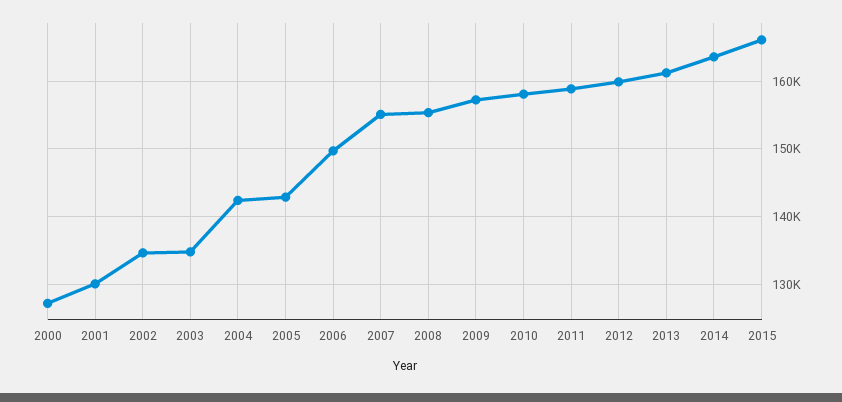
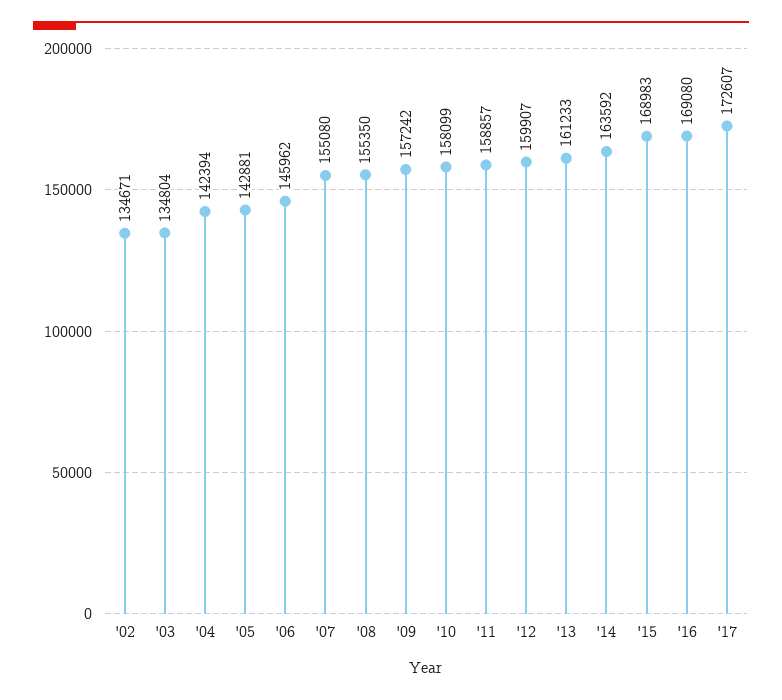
2000: 127000 -> none
2001: 130000 -> none
2006: 150000 -> 145962
2015: 166000 -> 168983
'16: none -> 169080
'17: none -> 172607

